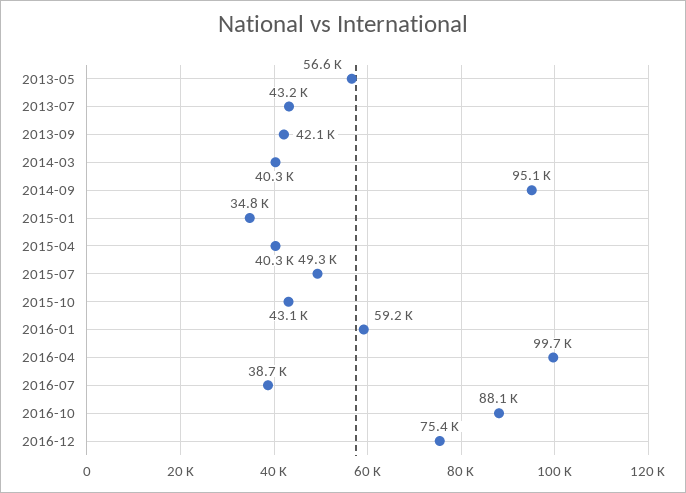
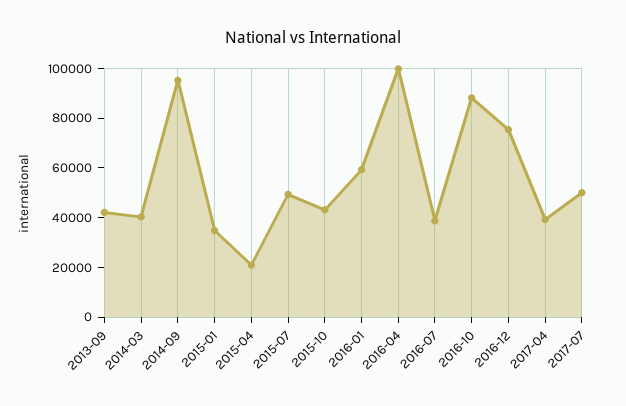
2013-05: 56600 -> none
2013-07: 43200 -> none
2015-04: 40300 -> 20000
2017-04: none -> 40000
2017-07: none -> 50000

